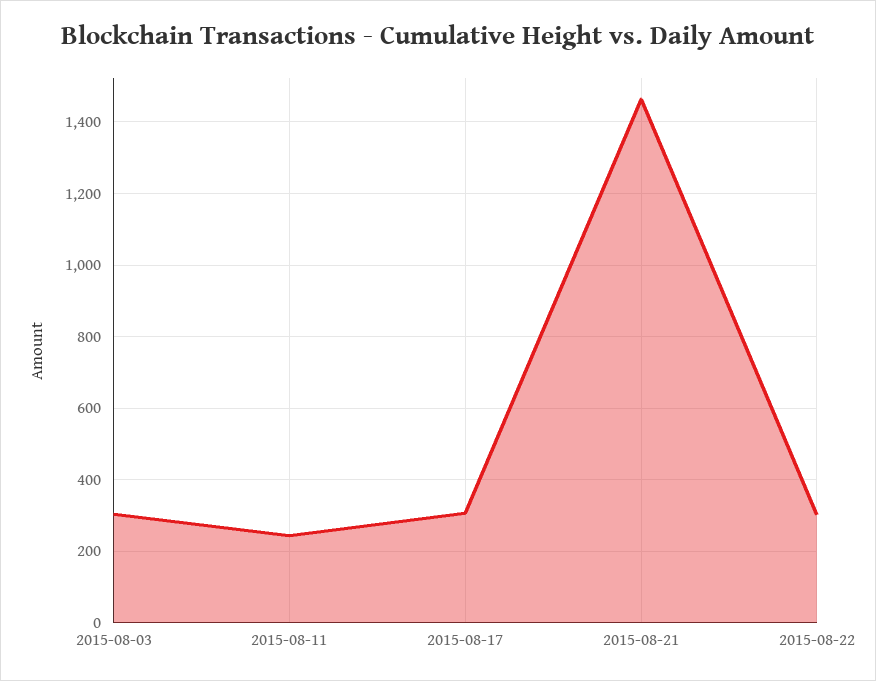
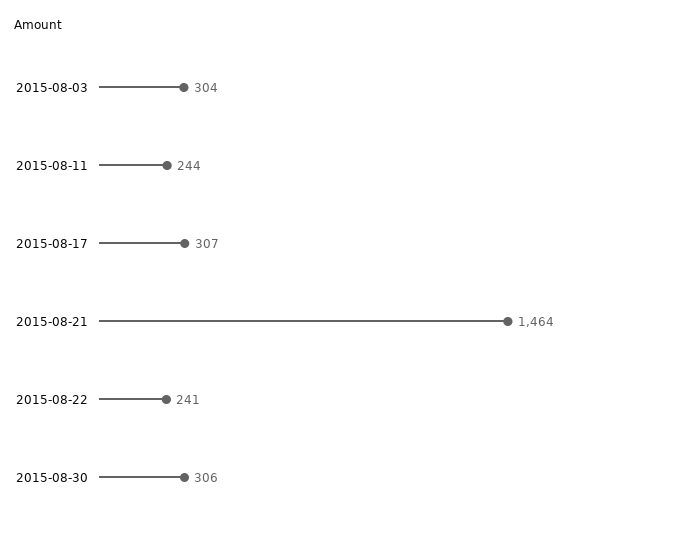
2015-08-22: 300 -> 241
2015-08-30: none -> 306

